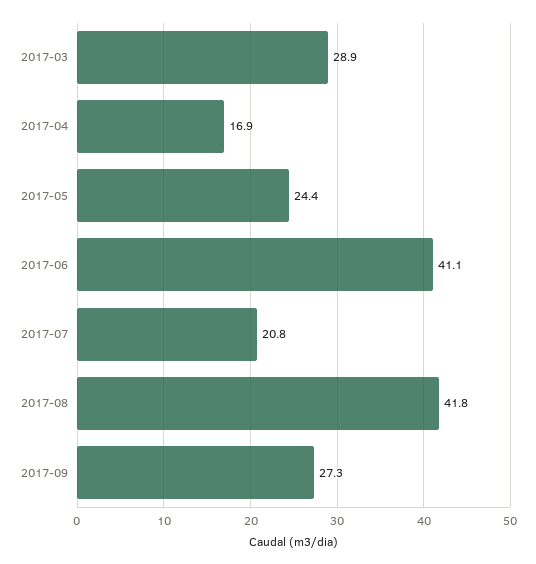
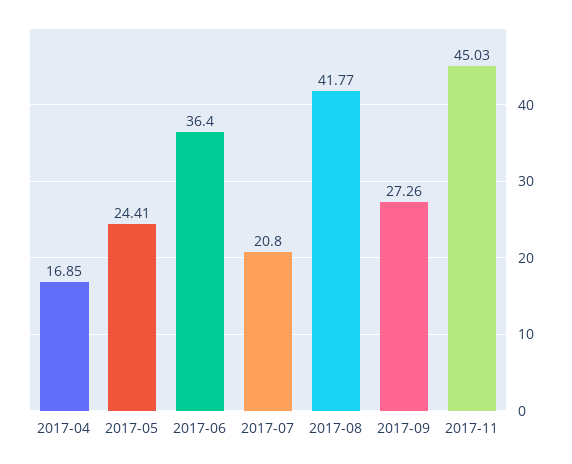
2017-03: 28.9 -> none
2017-06: 41.1 -> 36.4
2017-11: none -> 45.03

